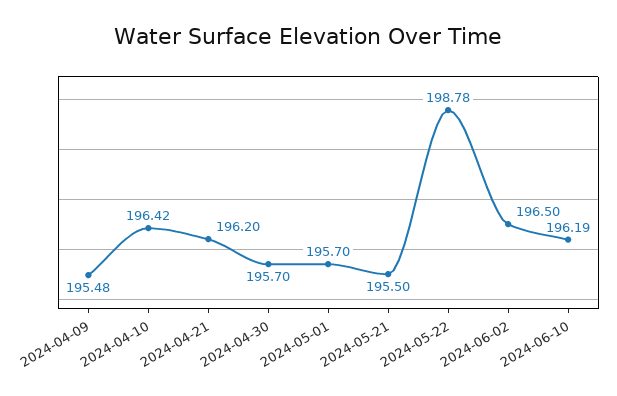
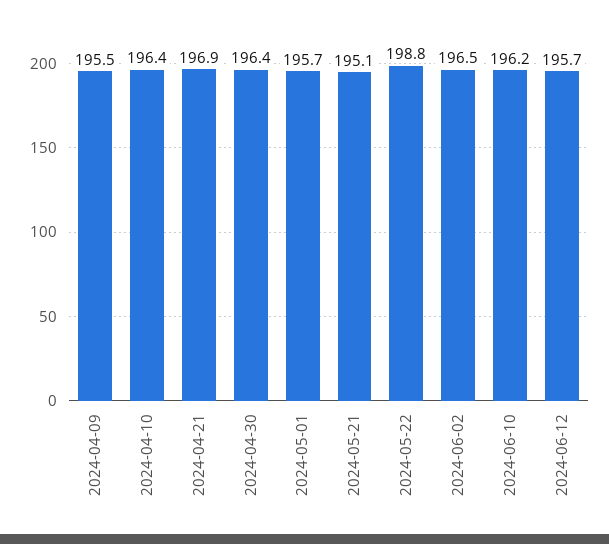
2024-04-21: 196.2 -> 196.9
2024-04-30: 195.7 -> 196.4
2024-05-21: 195.5 -> 195.1
2024-06-12: none -> 195.7

